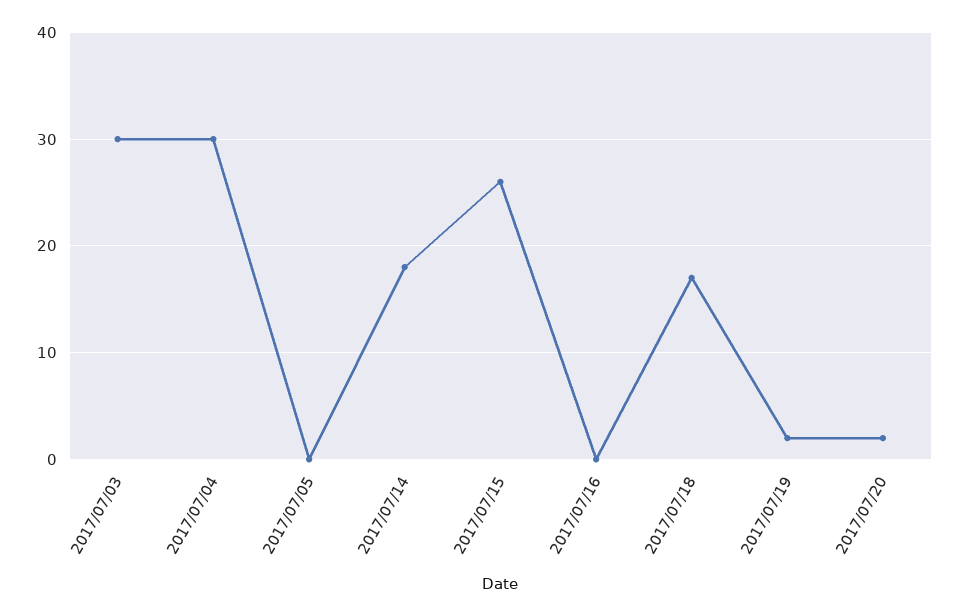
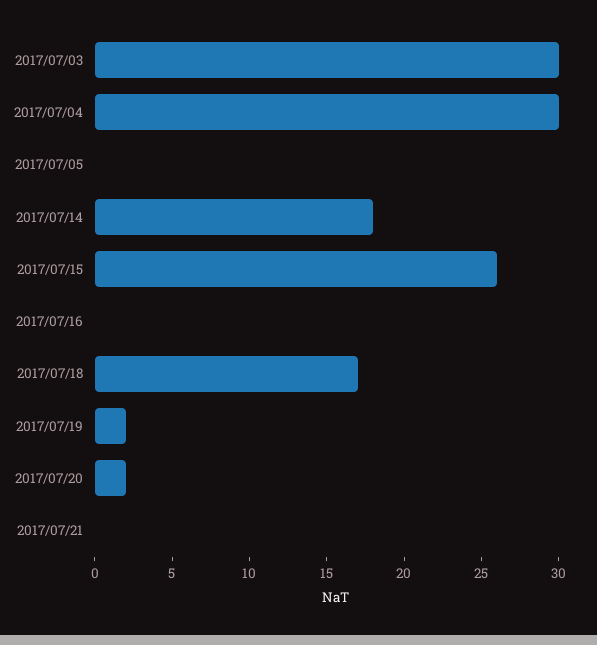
2017/07/21: none -> 0

